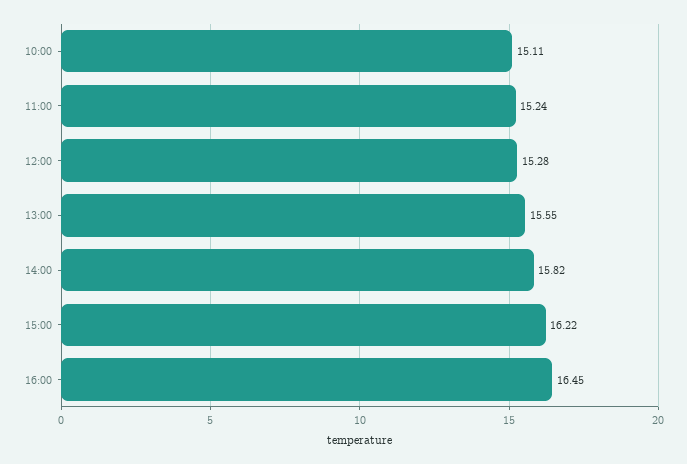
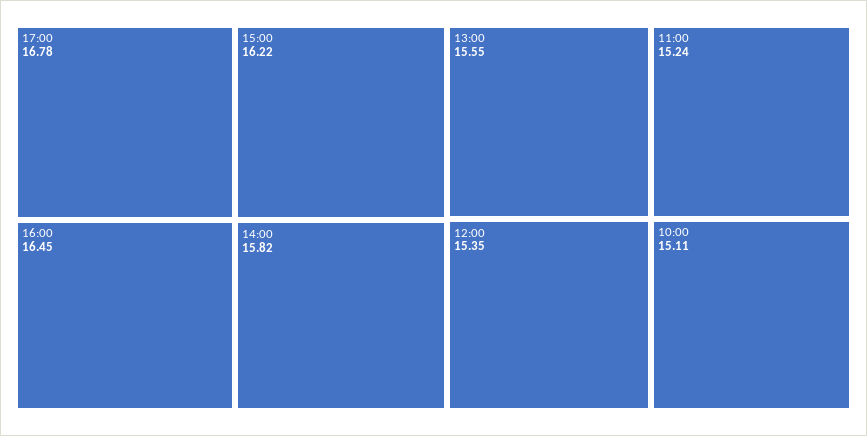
12:00: 15.28 -> 15.35
17:00: none -> 16.78

